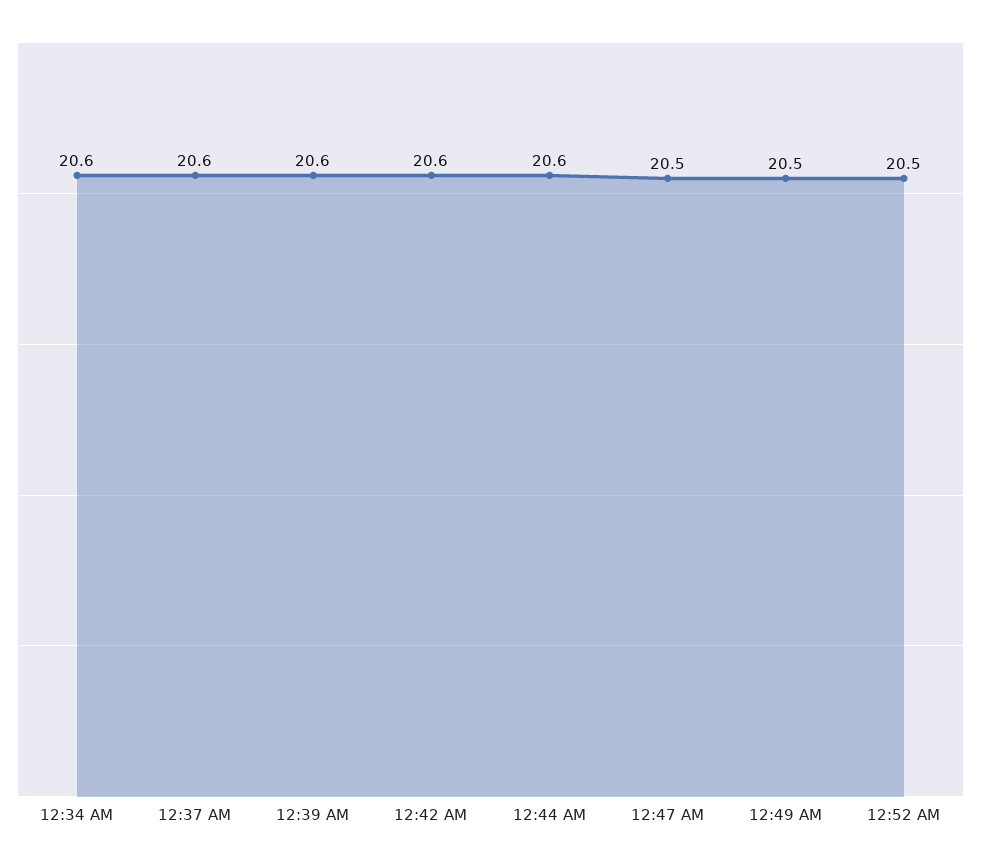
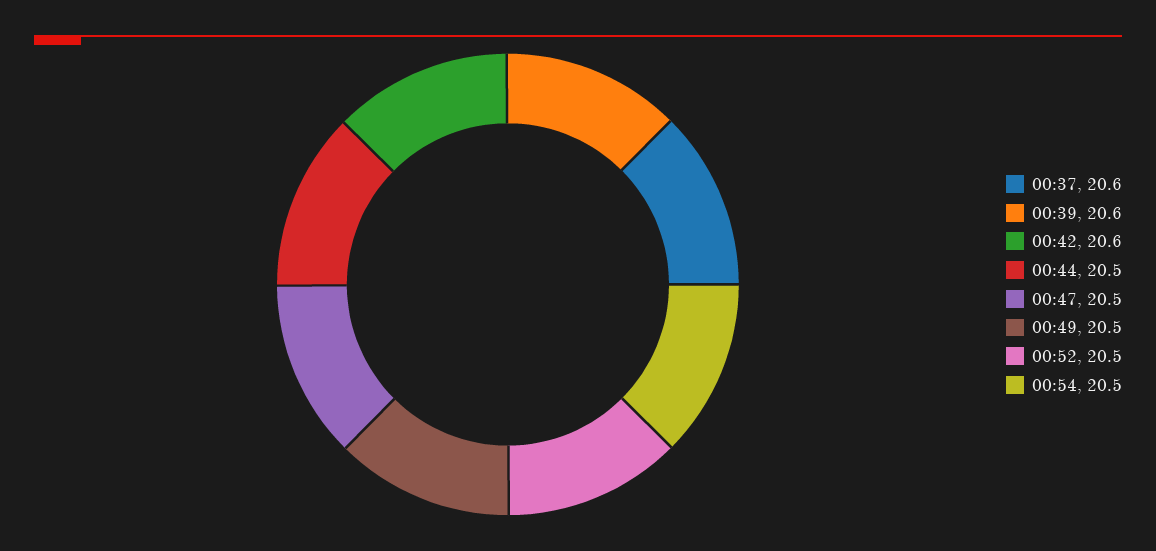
12:34 AM: 20.6 -> none
12:44 AM: 20.6 -> 20.5
00:54: none -> 20.5

